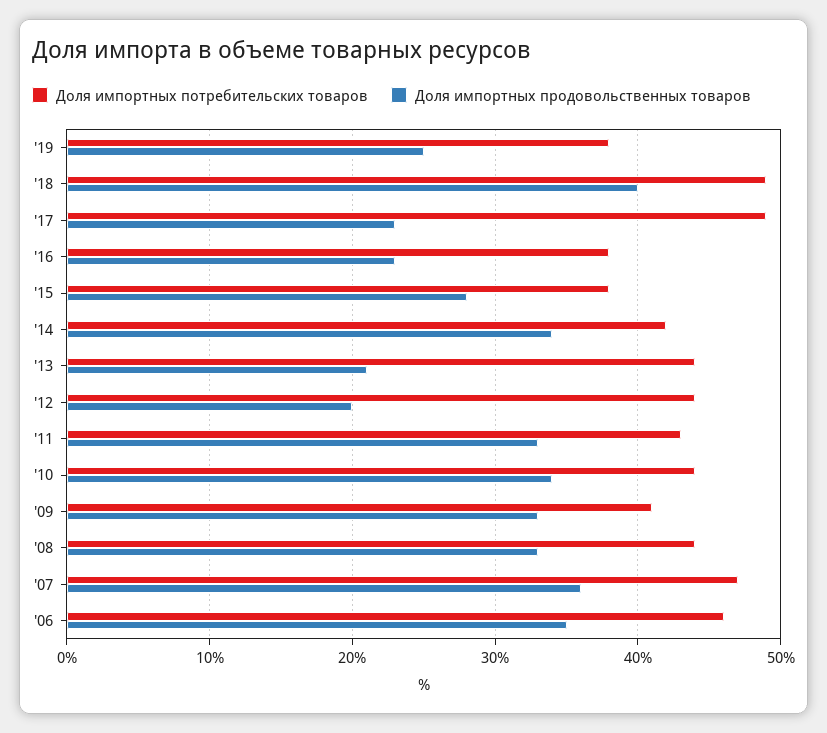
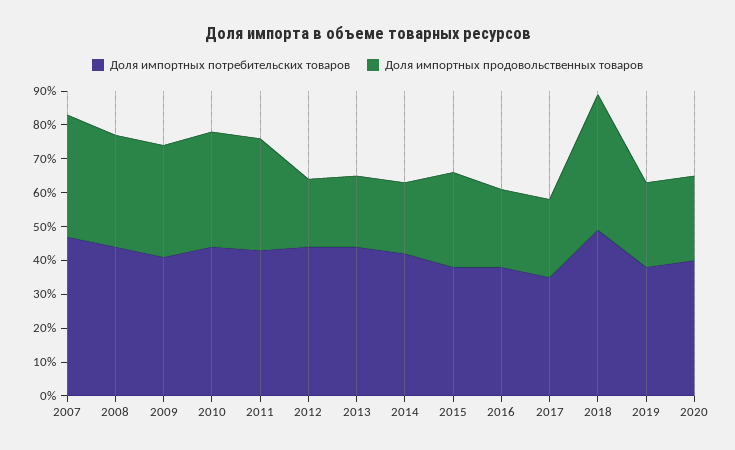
Доля импортных потребительских товаров, '17: 49 -> 35
Доля импортных продовольственных товаров, '14: 34 -> 20
Доля импортных потребительских товаров, '06: 46 -> none
Доля импортных продовольственных товаров, '06: 35 -> none
Доля импортных потребительских товаров, 2020: none -> 40
Доля импортных продовольственных товаров, 2020: none -> 25

